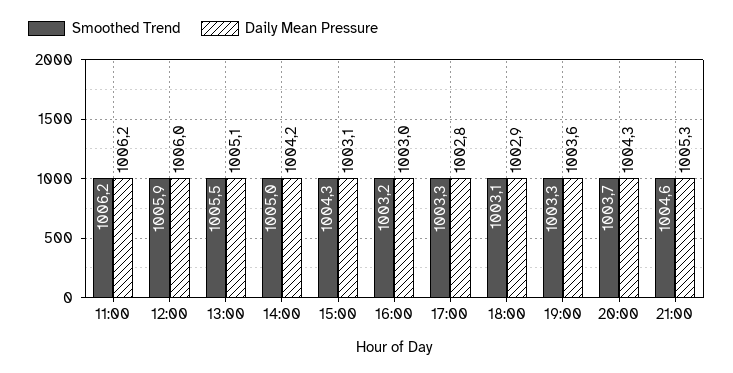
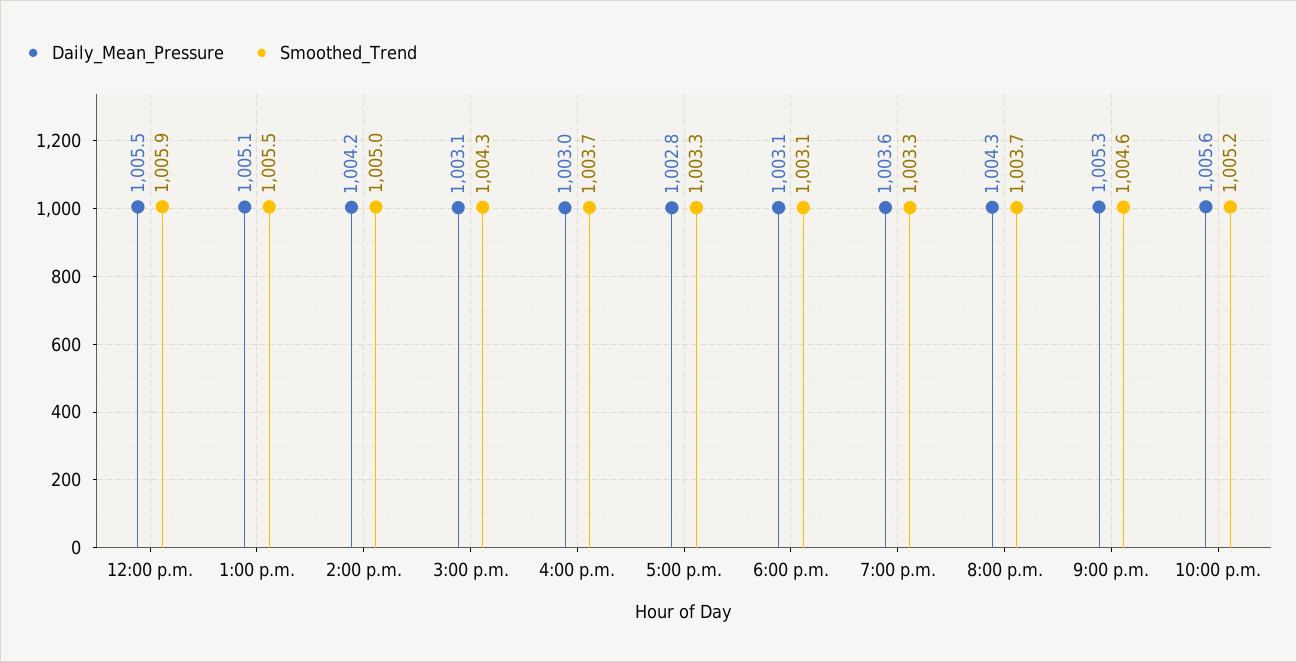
Smoothed Trend, 11:00: 1006.2 -> none
Daily Mean Pressure, 11:00: 1006.2 -> none
Daily Mean Pressure, 12:00: 1006 -> 1005.5
Smoothed Trend, 16:00: 1003.2 -> 1003.7
Daily Mean Pressure, 18:00: 1002.9 -> 1003.1
Daily Mean Pressure, 10:00 p.m.: none -> 1005.6
Smoothed Trend, 10:00 p.m.: none -> 1005.2

